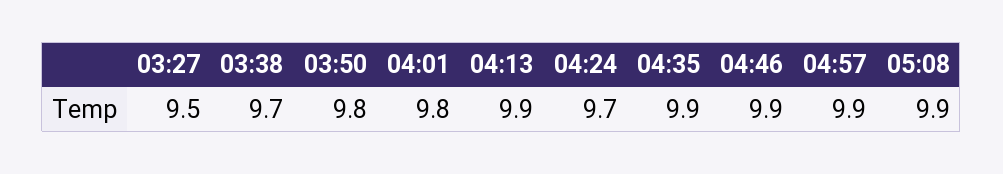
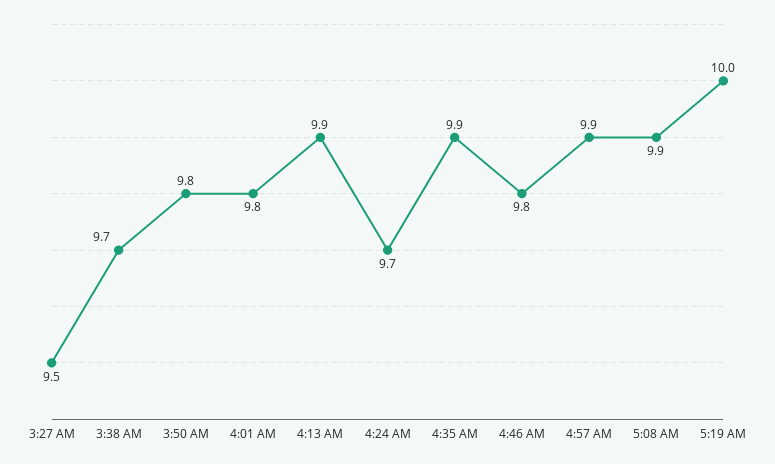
04:46: 9.9 -> 9.8
5:19 AM: none -> 10

